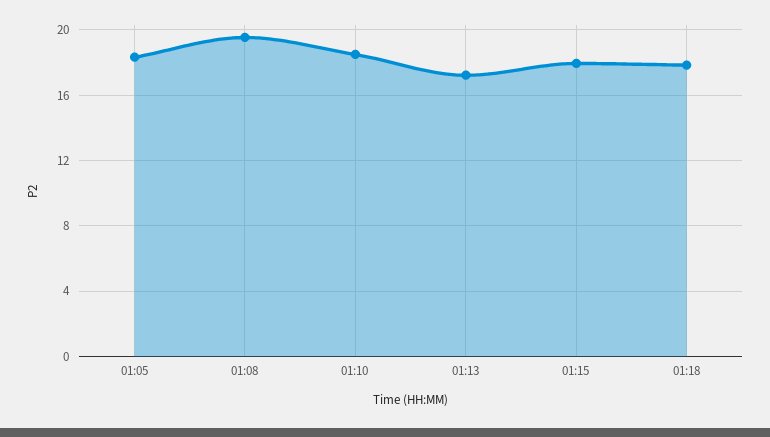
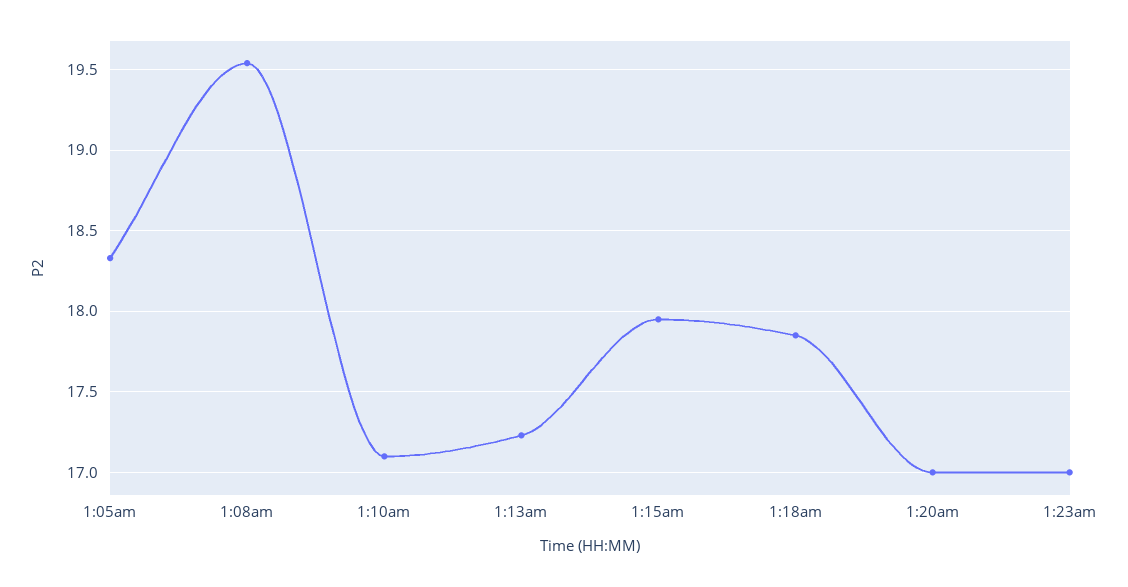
01:10: 18.5 -> 17.1
1:20am: none -> 17
1:23am: none -> 17

